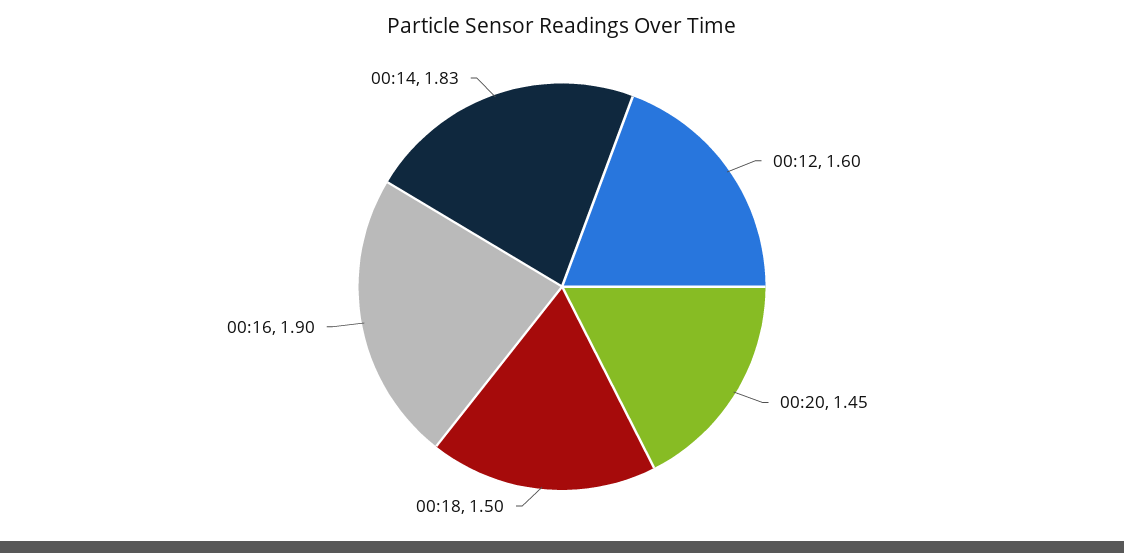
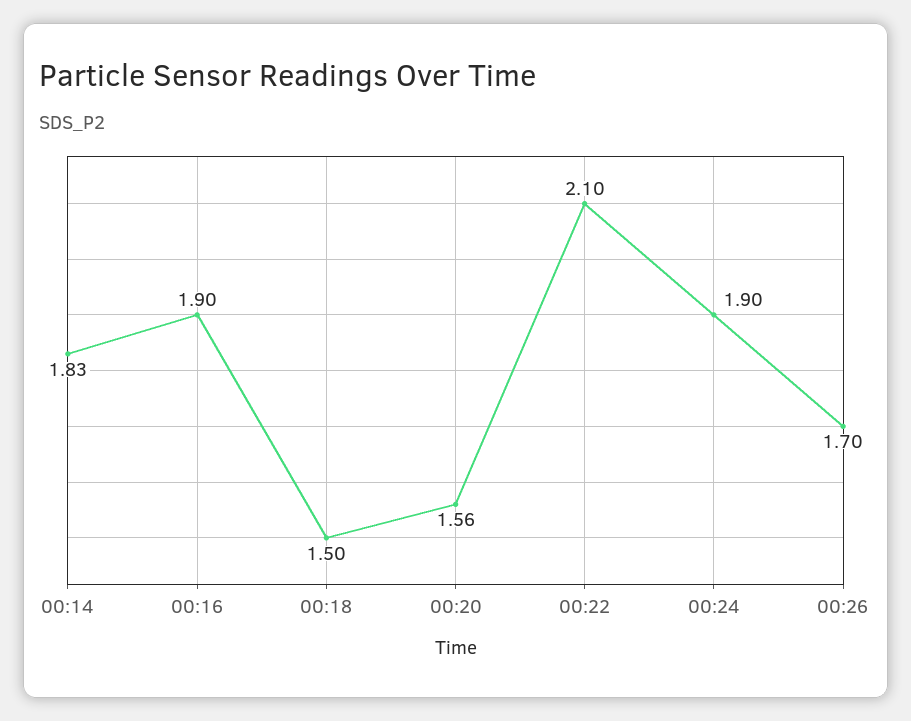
00:12: 1.6 -> none
00:20: 1.45 -> 1.56
00:22: none -> 2.1
00:24: none -> 1.9
00:26: none -> 1.7

